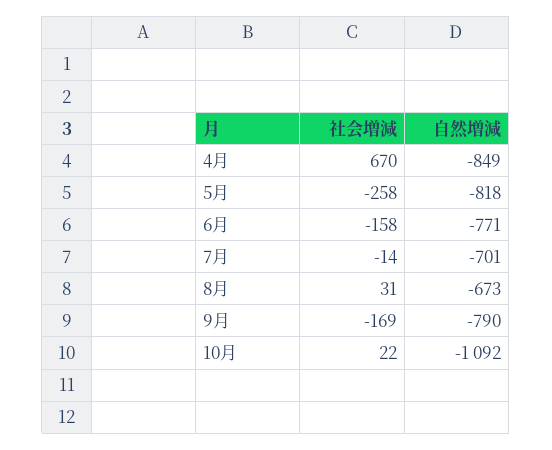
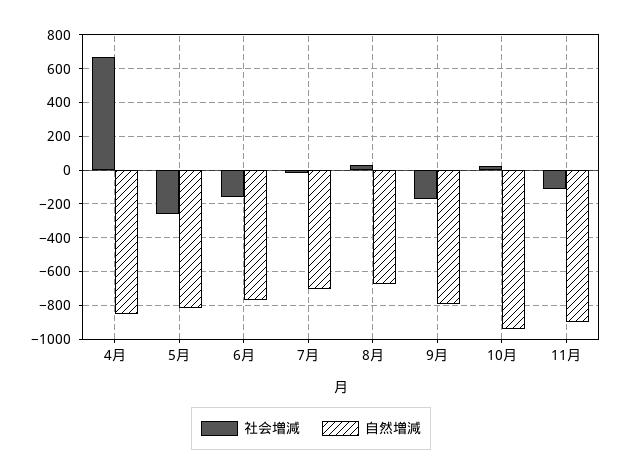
自然増減, 10月: -1092 -> -950
社会増減, 11月: none -> -100
自然増減, 11月: none -> -900

